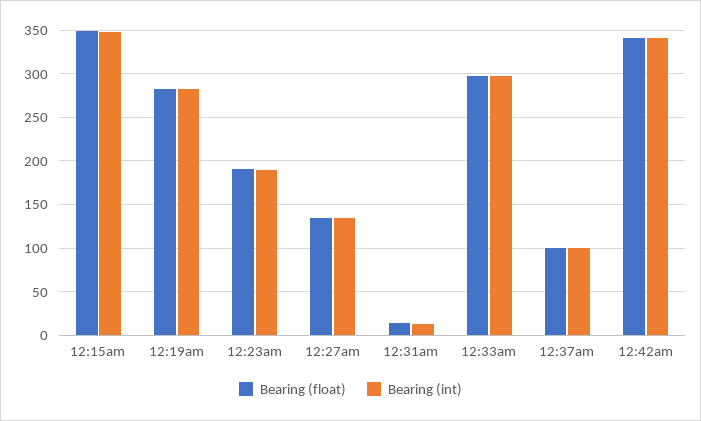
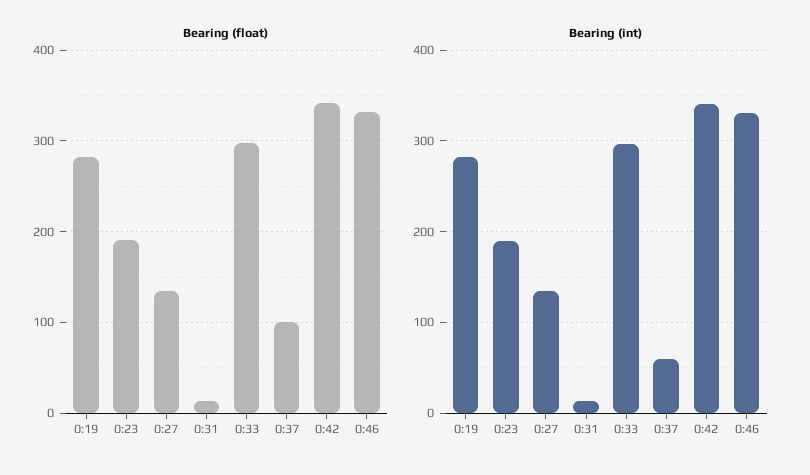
Bearing (float), 12:15am: 350 -> none
Bearing (int), 12:15am: 350 -> none
Bearing (int), 12:37am: 100 -> 60
Bearing (float), 0:46: none -> 330
Bearing (int), 0:46: none -> 330

